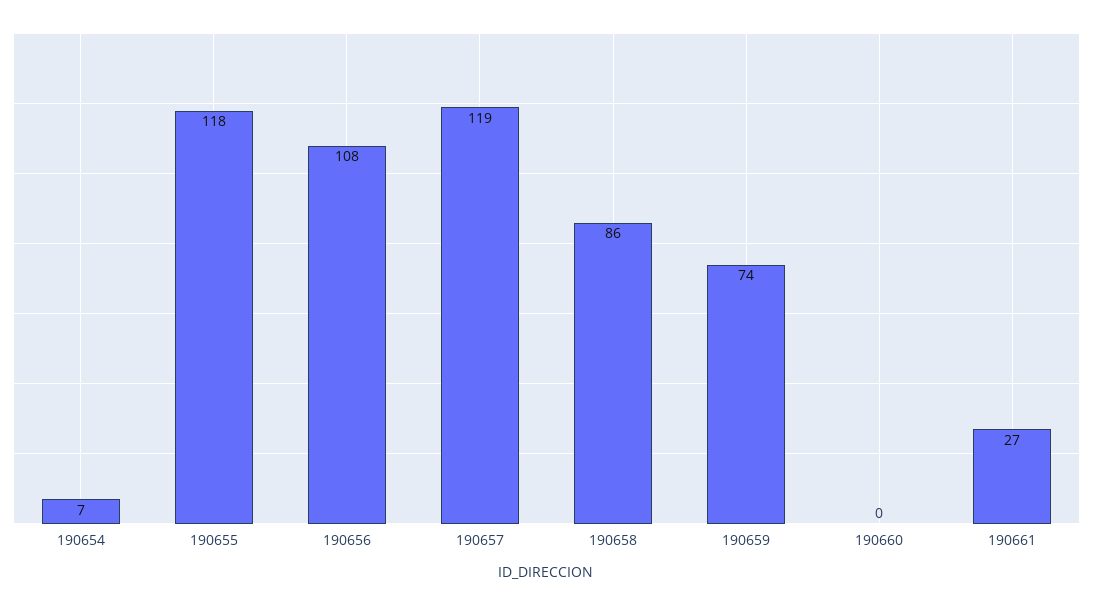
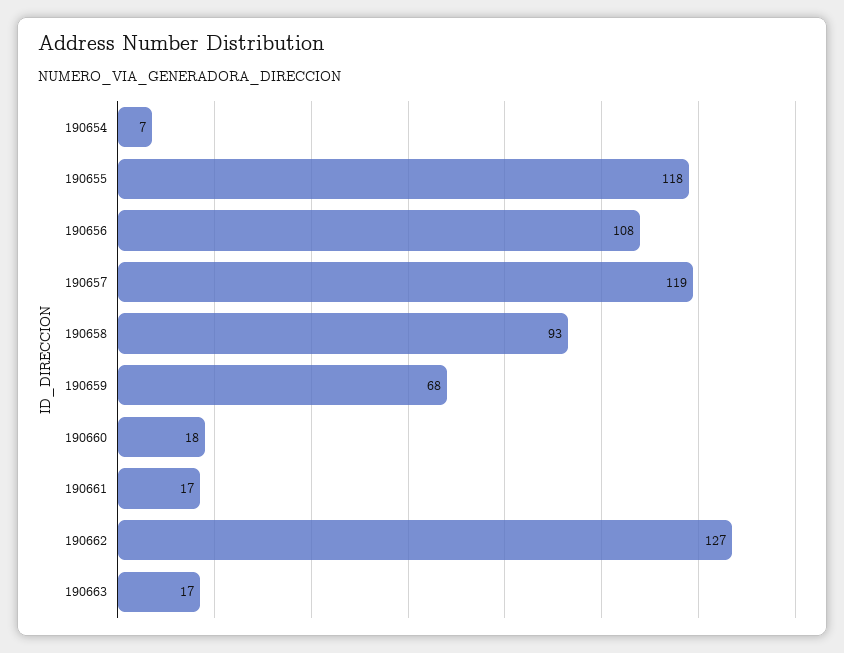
190658: 86 -> 93
190659: 74 -> 68
190660: 0 -> 18
190661: 27 -> 17
190662: none -> 127
190663: none -> 17

